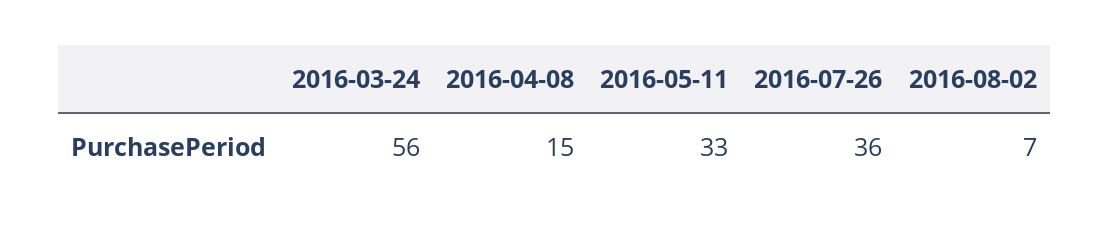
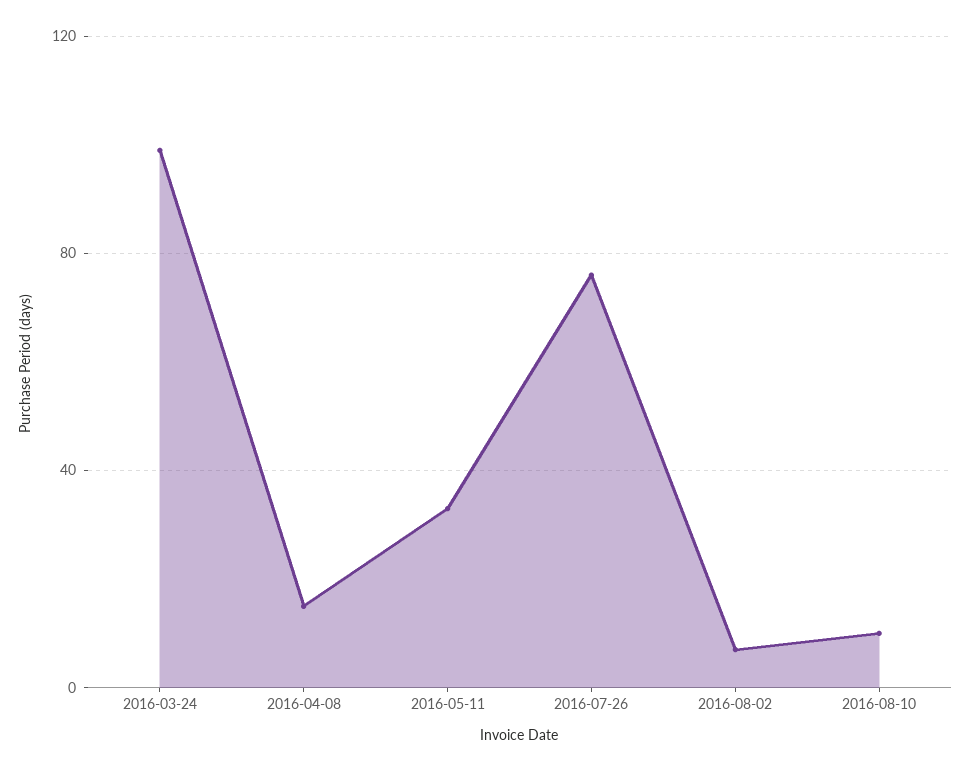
2016-03-24: 56 -> 100
2016-07-26: 36 -> 75
2016-08-10: none -> 10

